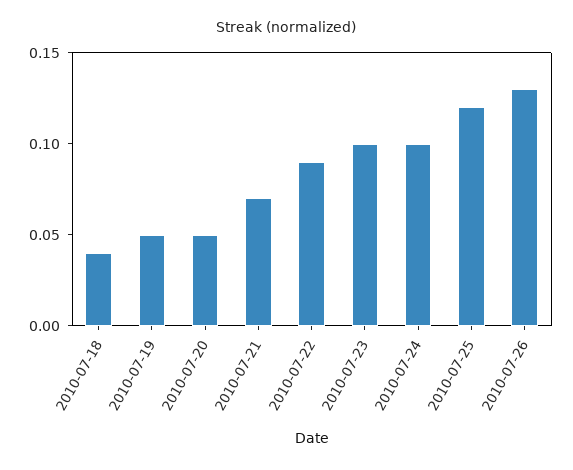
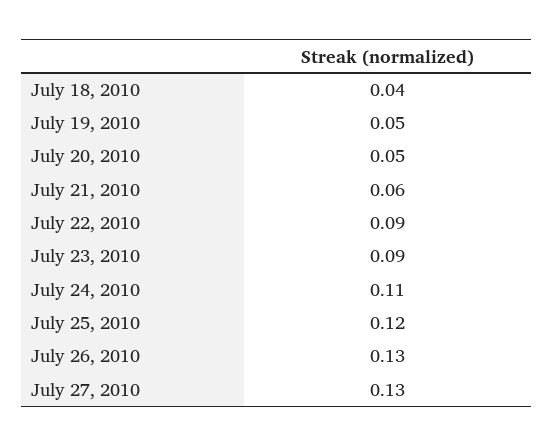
2010-07-21: 0.07 -> 0.06
2010-07-23: 0.1 -> 0.09
2010-07-24: 0.1 -> 0.11
July 27, 2010: none -> 0.13

